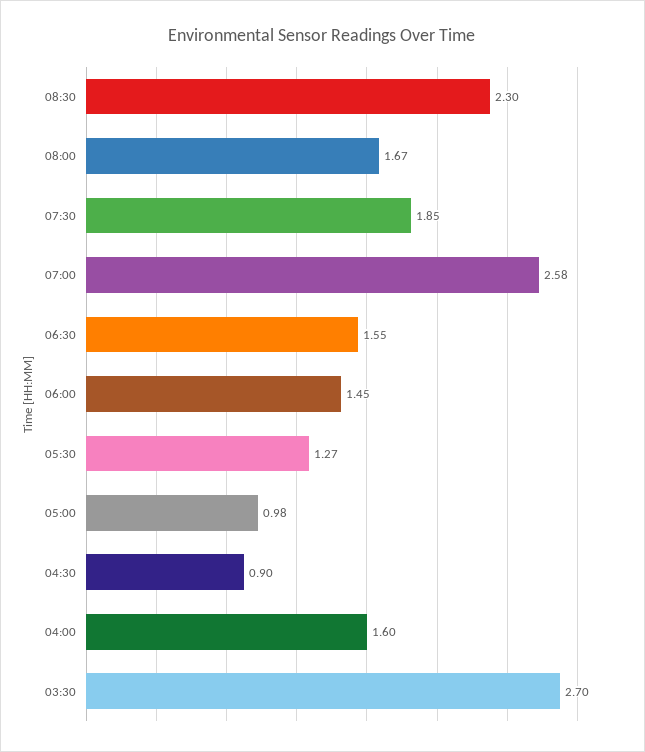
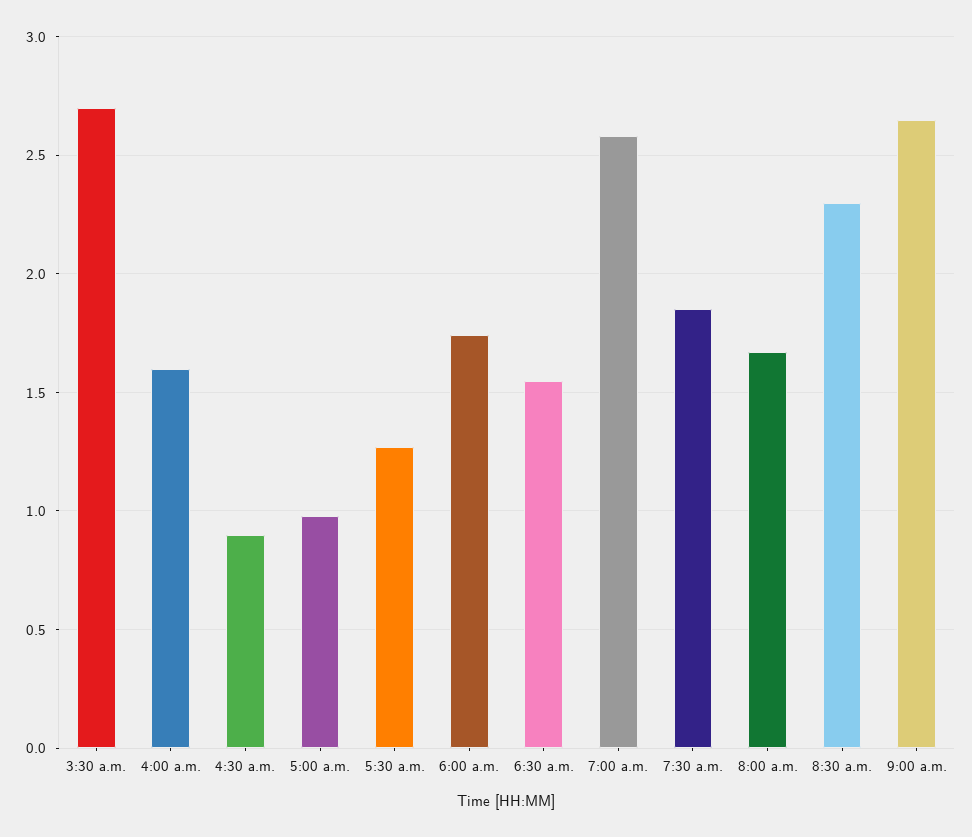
06:00: 1.45 -> 1.75
9:00 a.m.: none -> 2.65

